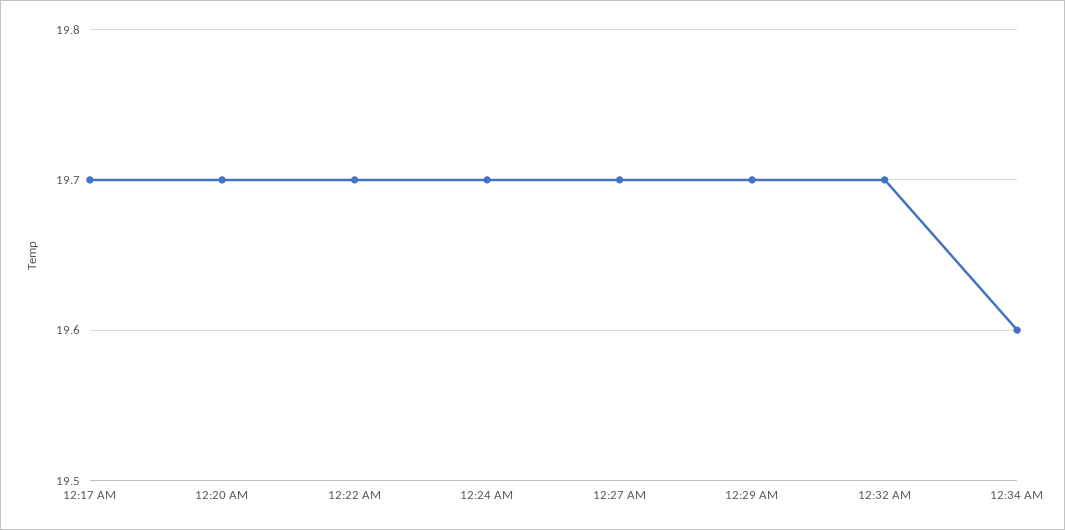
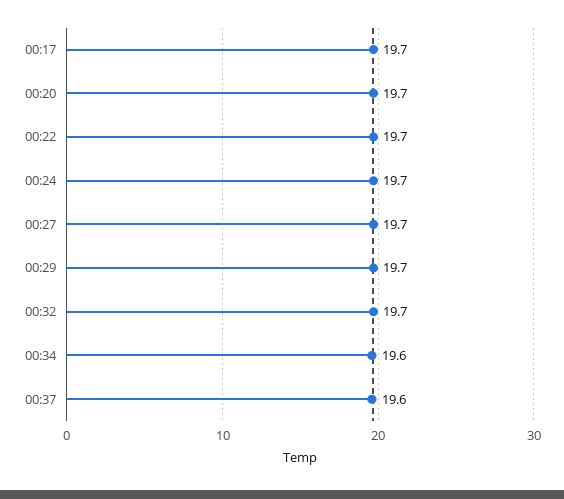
00:37: none -> 19.6

